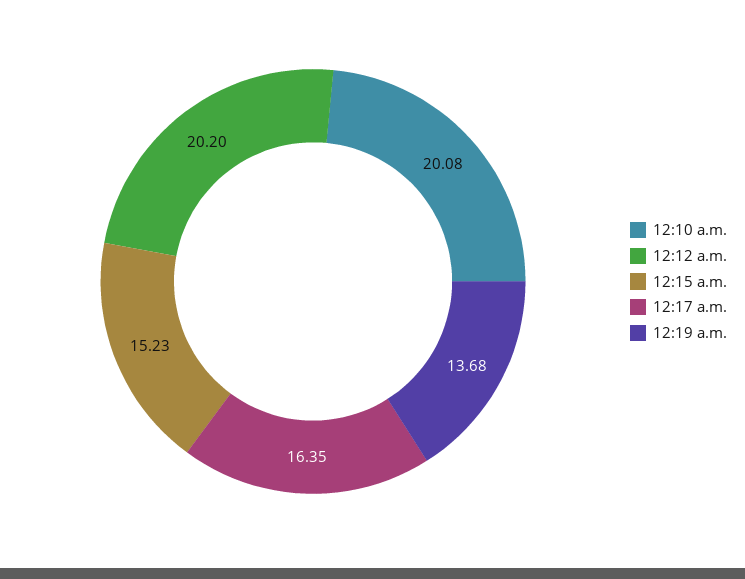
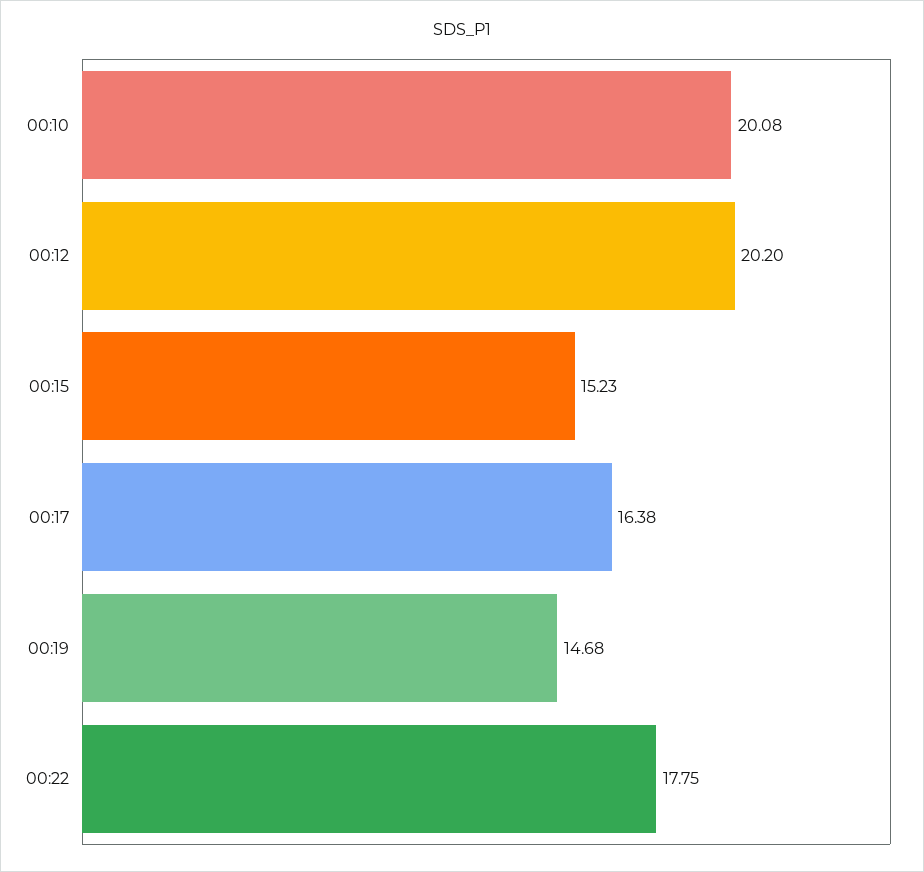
12:17 a.m.: 16.35 -> 16.38
12:19 a.m.: 13.68 -> 14.68
00:22: none -> 17.75

